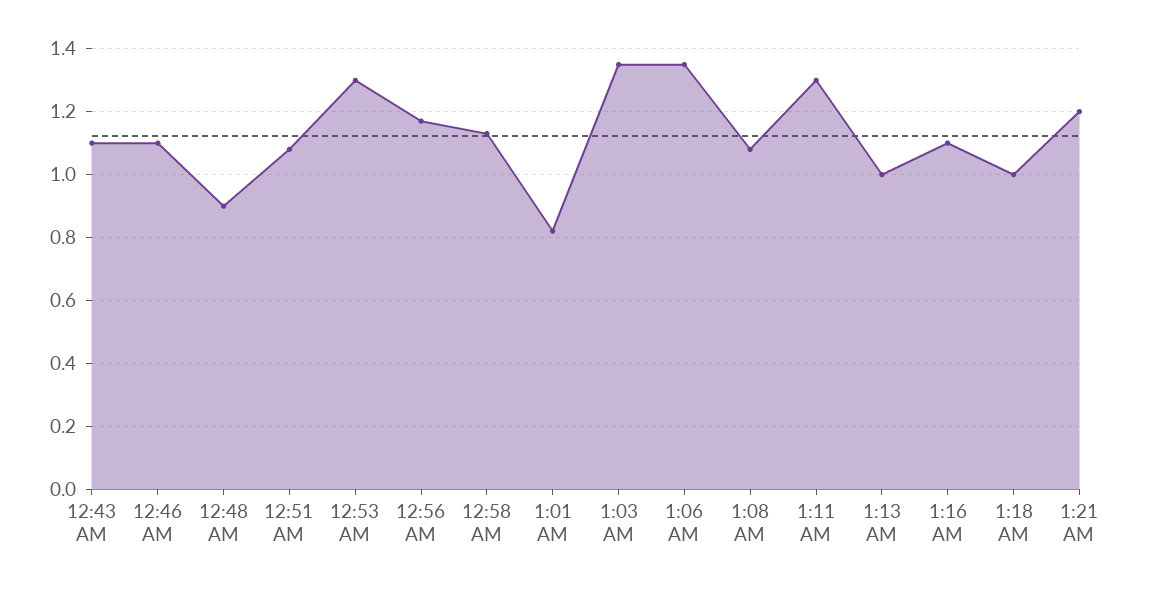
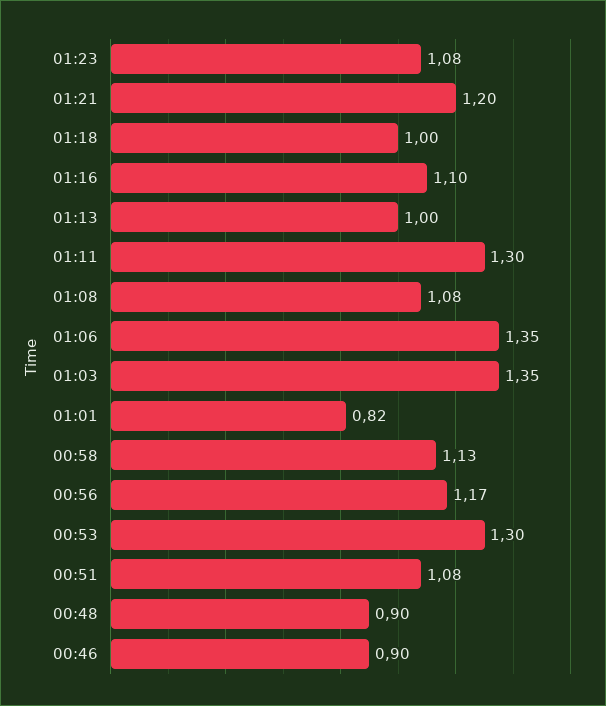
12:43 AM: 1.1 -> none
12:46 AM: 1.1 -> 0.9
01:23: none -> 1.08

